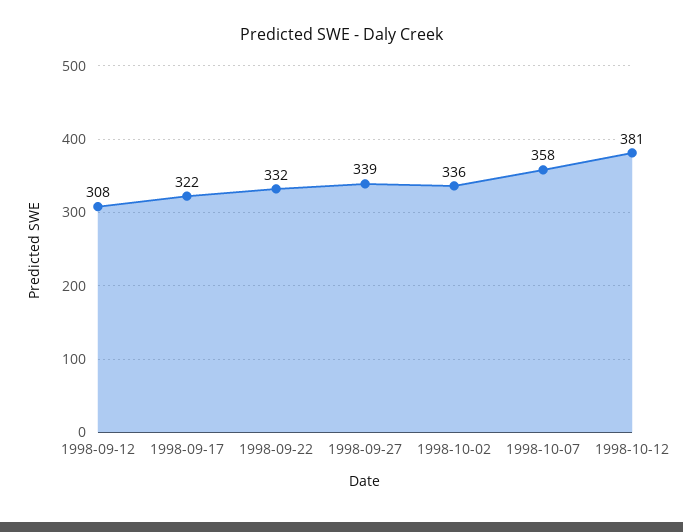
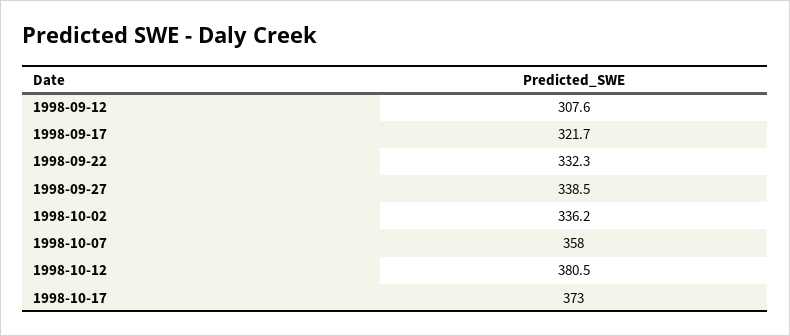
1998-10-17: none -> 373

